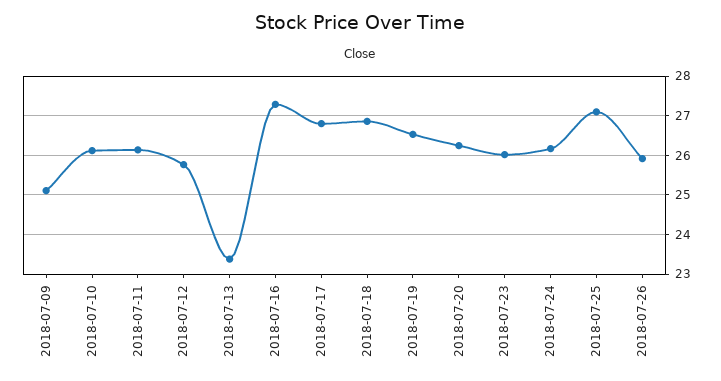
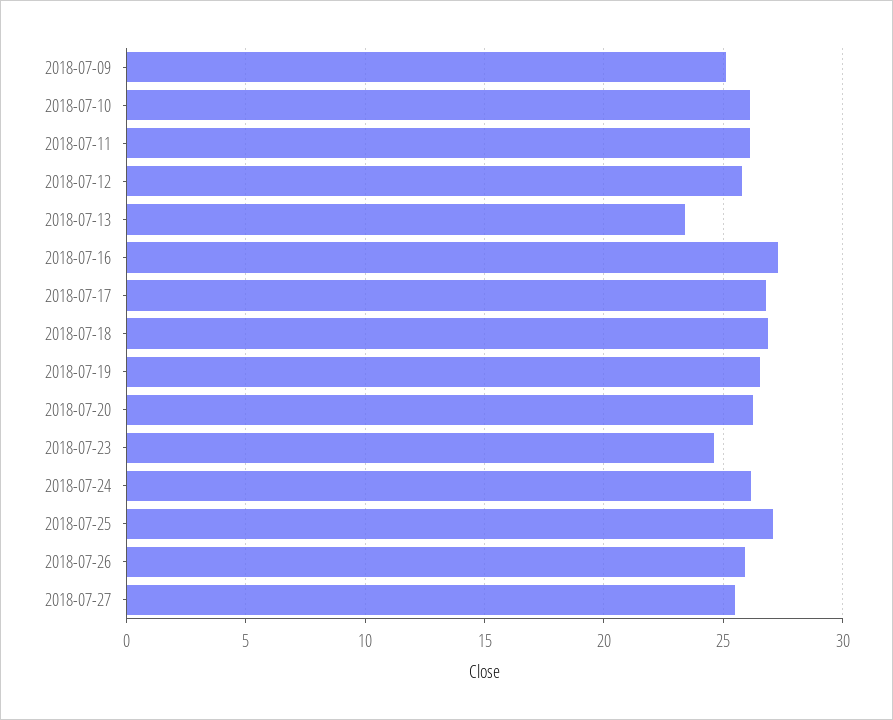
2018-07-23: 26 -> 24.5
2018-07-27: none -> 25.5

